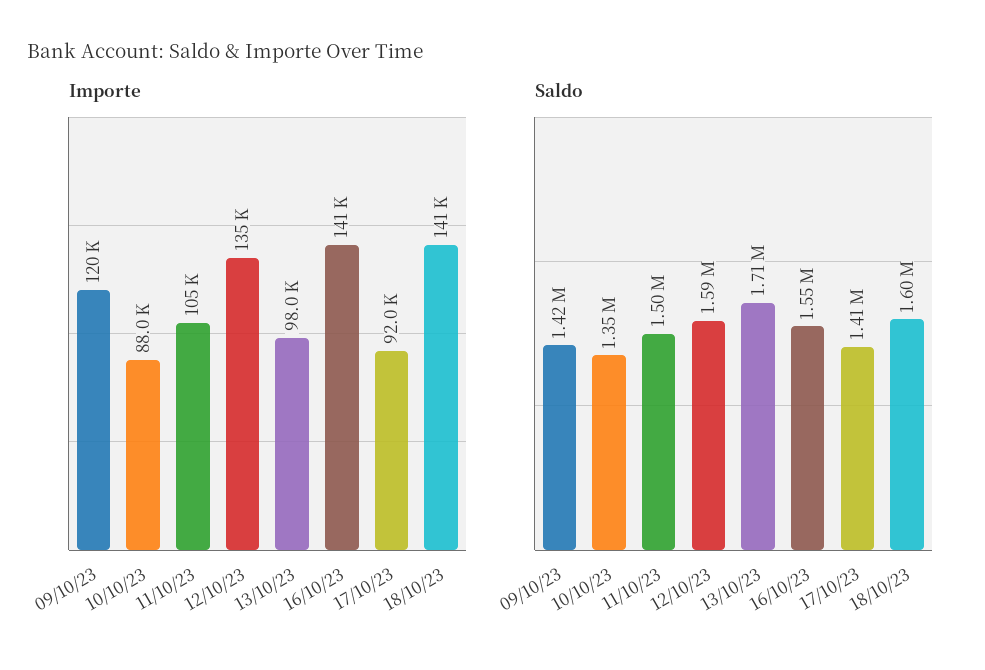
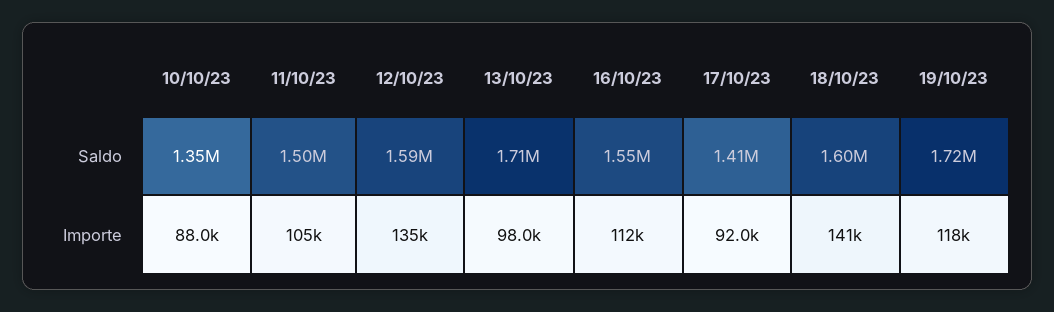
Importe, 09/10/23: 120000 -> none
Importe, 16/10/23: 141000 -> 112000
Saldo, 09/10/23: 1420000 -> none
Saldo, 19/10/23: none -> 1720000
Importe, 19/10/23: none -> 118000

